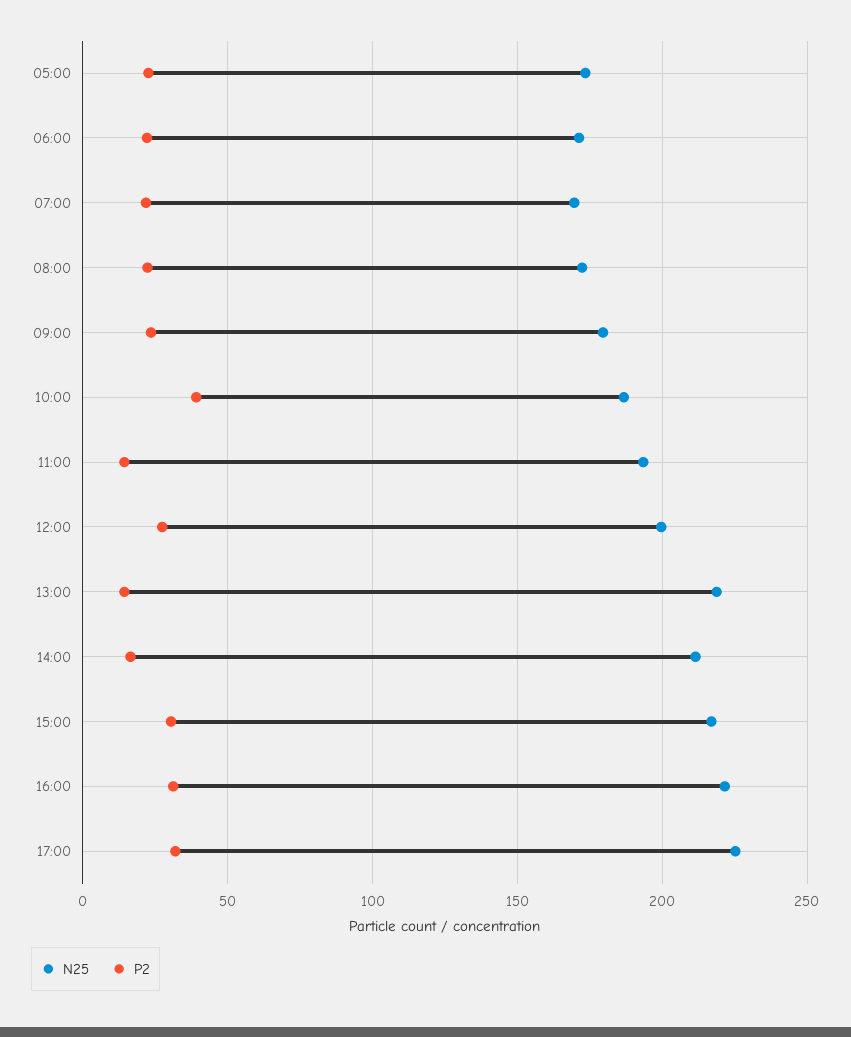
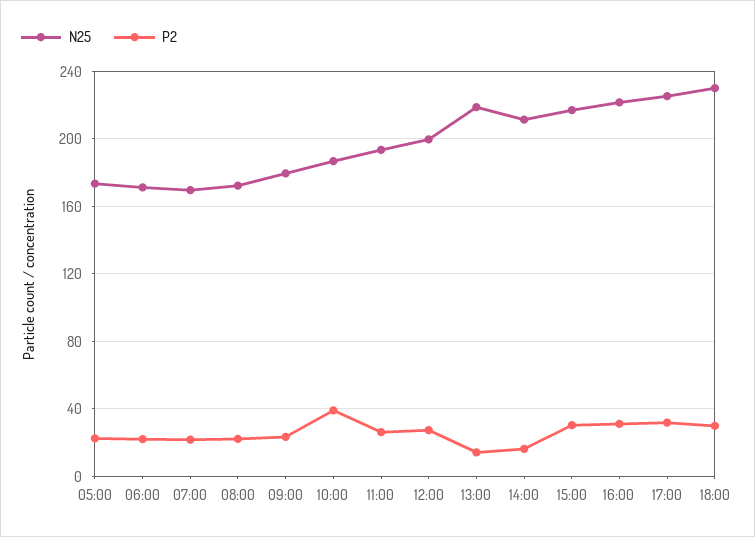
P2, 11:00: 15 -> 25
N25, 18:00: none -> 230
P2, 18:00: none -> 30

